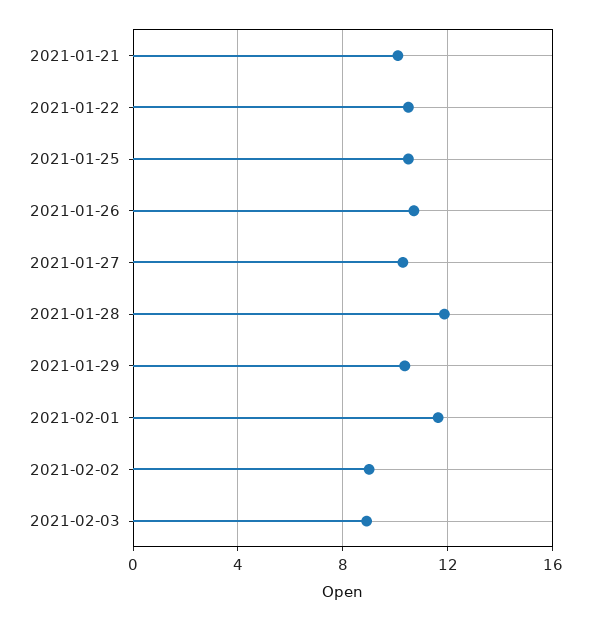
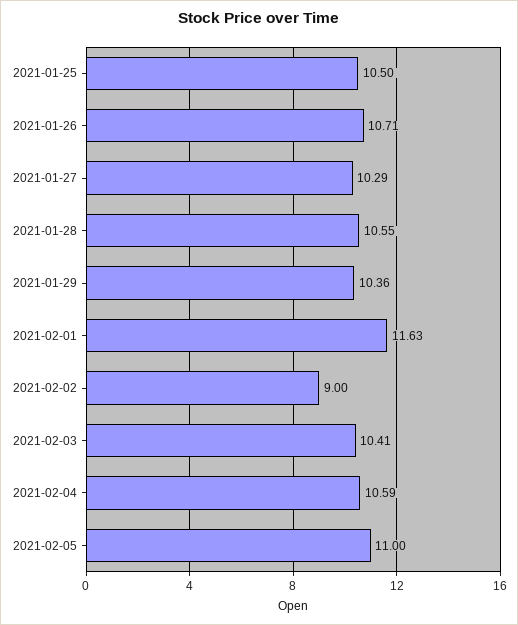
2021-01-21: 10 -> none
2021-01-22: 10.5 -> none
2021-01-28: 12 -> 10.55
2021-02-03: 9 -> 10.41
2021-02-04: none -> 10.59
2021-02-05: none -> 11

